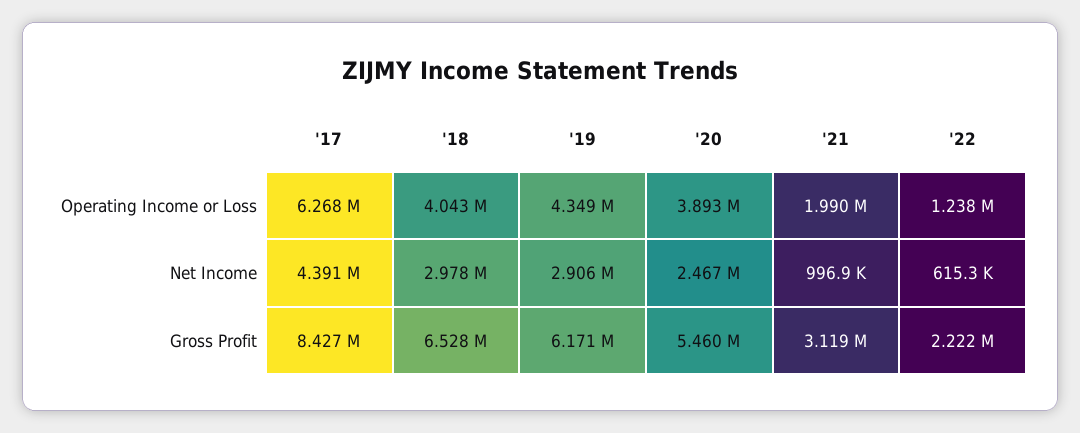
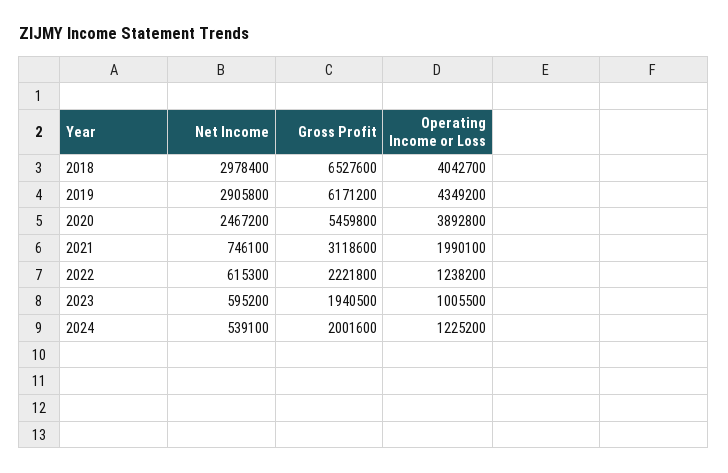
'17, Operating Income or Loss: 6268000 -> none
'17, Net Income: 4391000 -> none
'21, Net Income: 996900 -> 746100
'17, Gross Profit: 8427000 -> none
2023, Net Income: none -> 595200
2023, Gross Profit: none -> 1940500
2023, Operating Income or Loss: none -> 1005500
2024, Net Income: none -> 539100
2024, Gross Profit: none -> 2001600
2024, Operating Income or Loss: none -> 1225200

